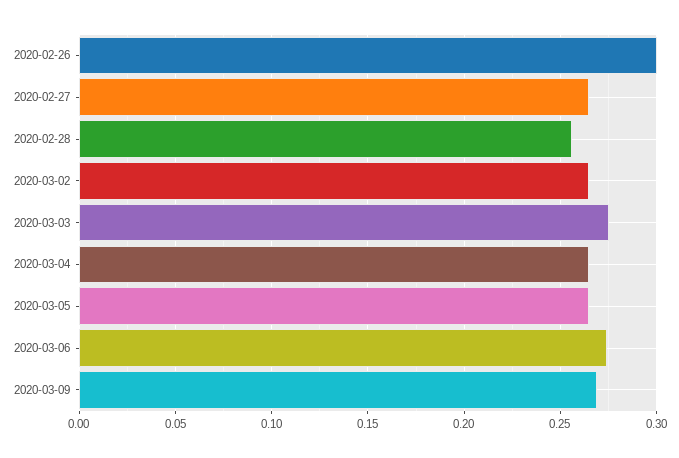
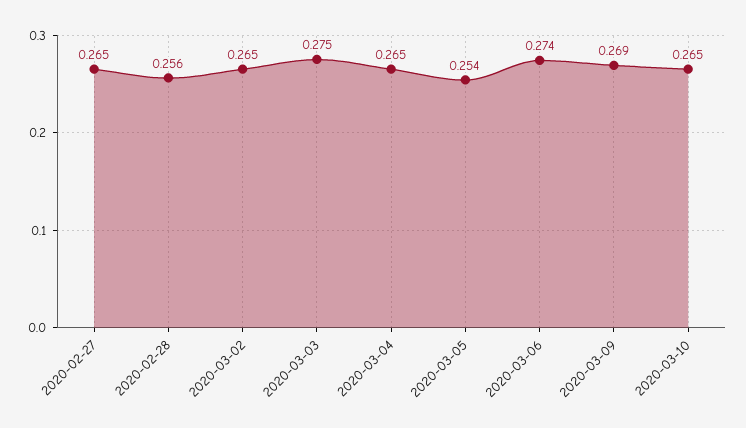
2020-02-26: 0.3 -> none
2020-03-05: 0.265 -> 0.254
2020-03-10: none -> 0.265

